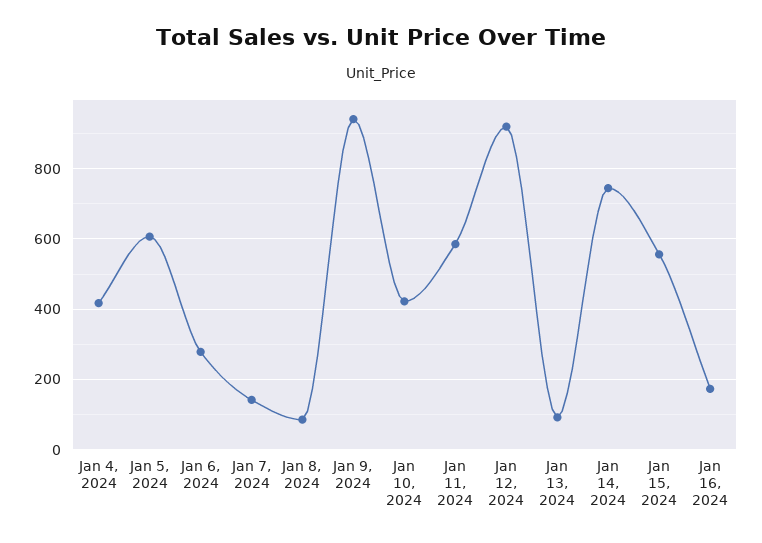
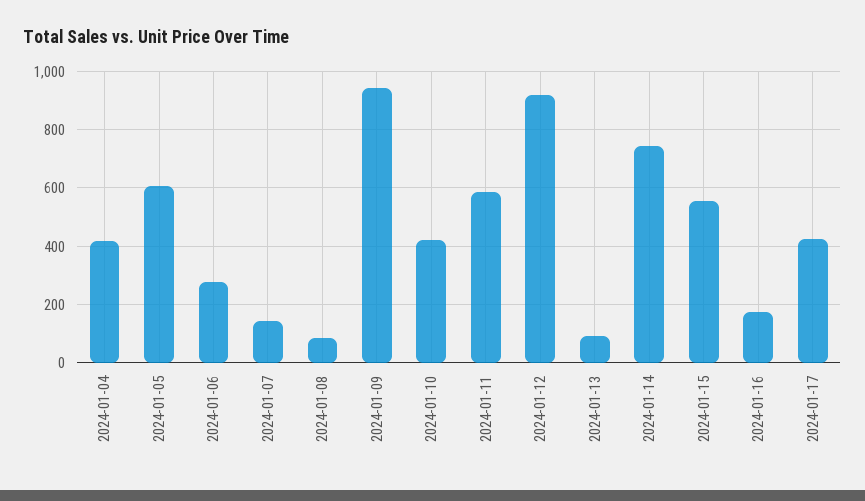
2024-01-17: none -> 425

